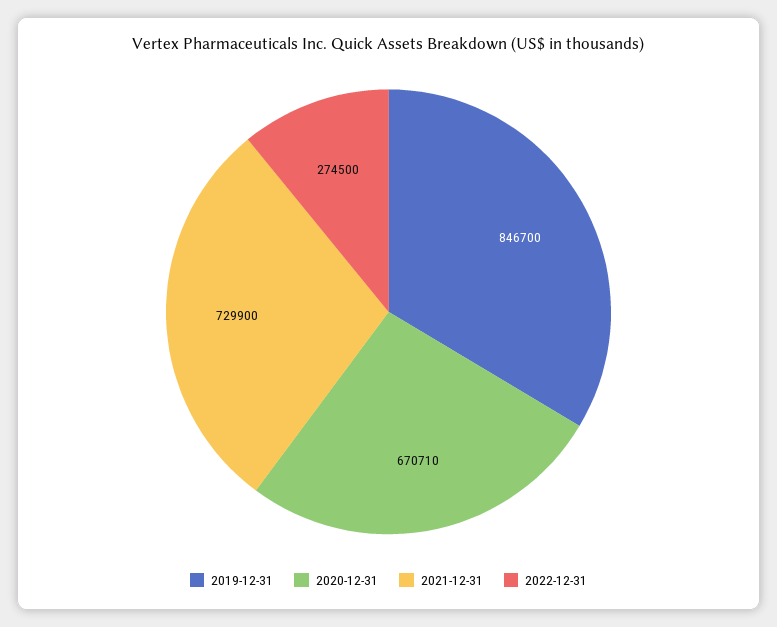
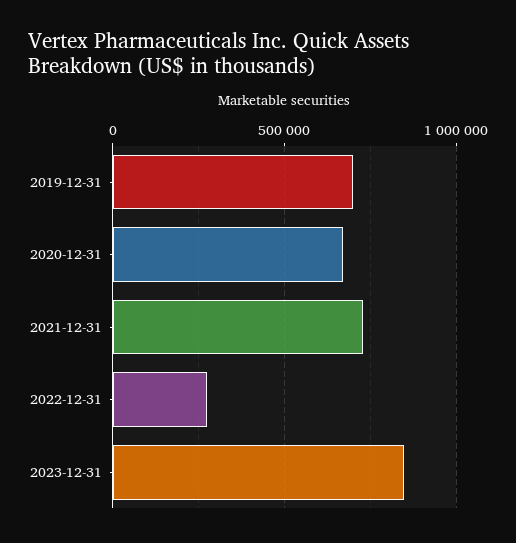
2019-12-31: 846700 -> 700000
2023-12-31: none -> 850000

